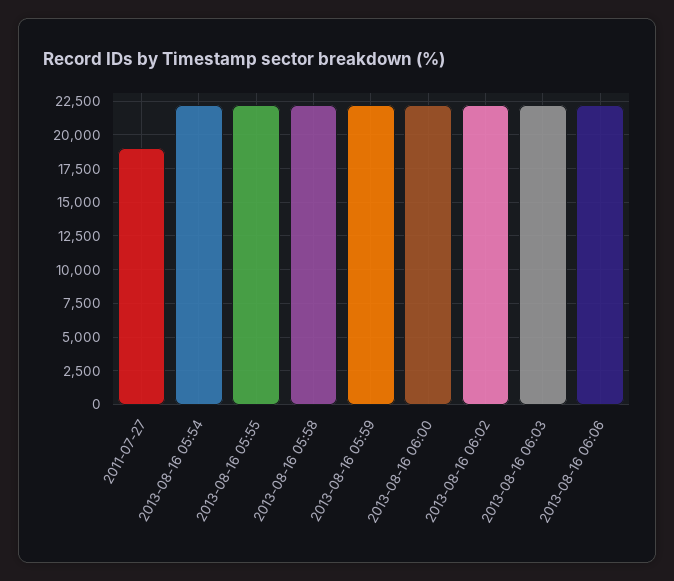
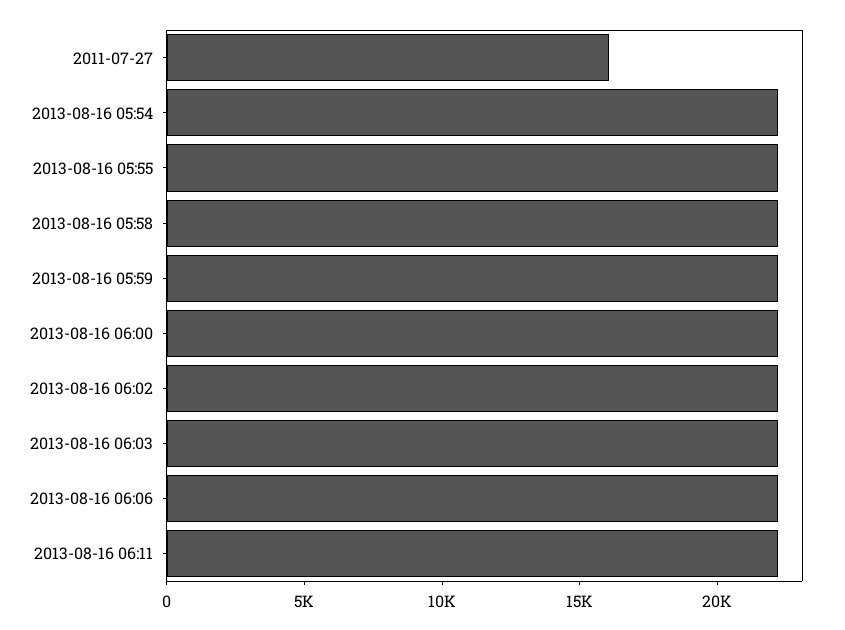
2011-07-27: 19000 -> 16000
2013-08-16 06:11: none -> 22000

